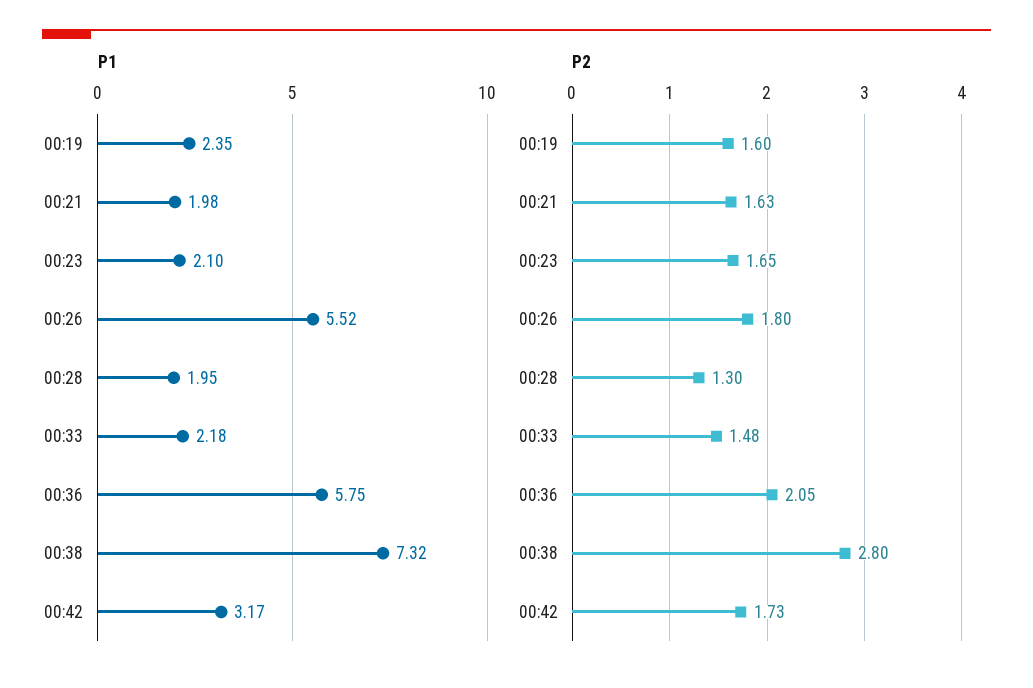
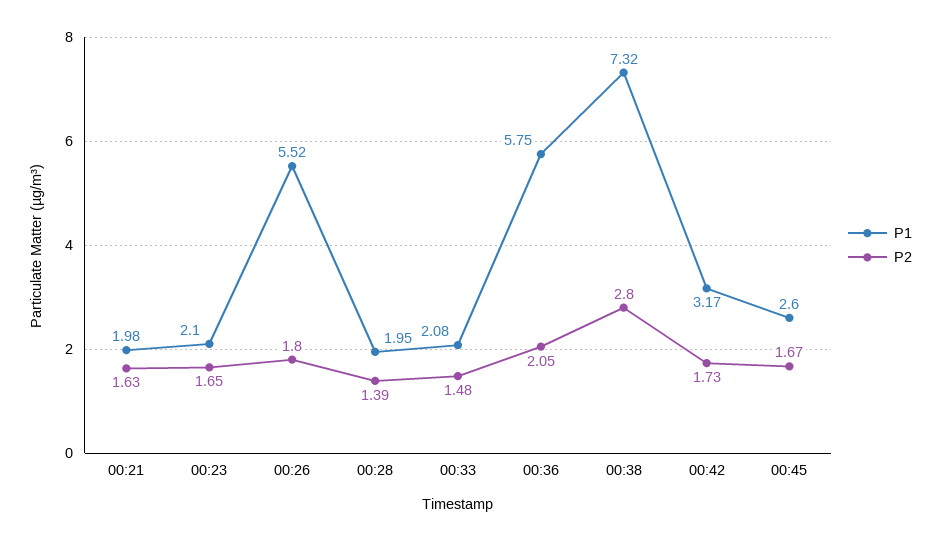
P1, 00:19: 2.35 -> none
P1, 00:33: 2.18 -> 2.08
P2, 00:19: 1.6 -> none
P2, 00:28: 1.3 -> 1.39
P1, 00:45: none -> 2.6
P2, 00:45: none -> 1.67

